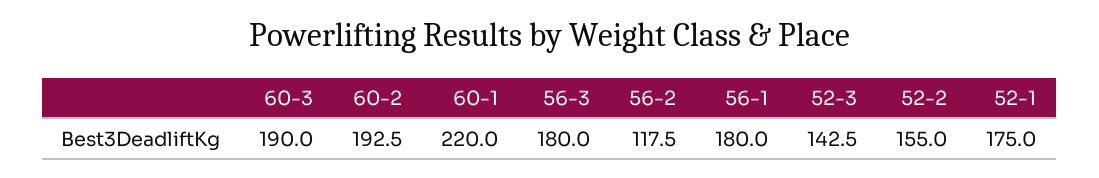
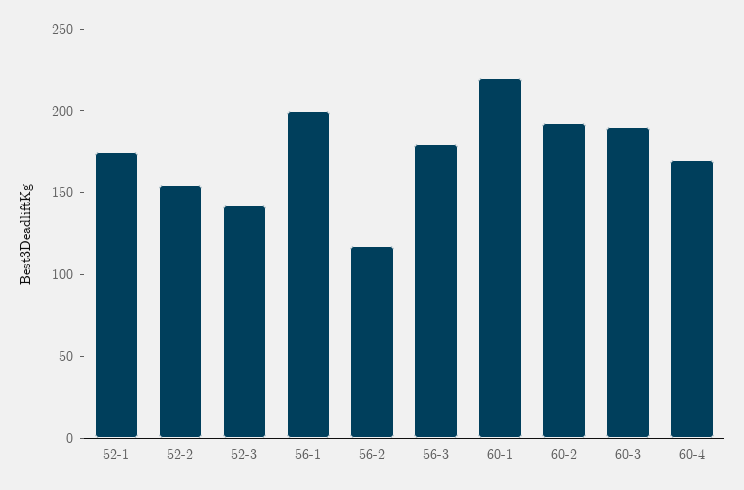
56-1: 180 -> 200
60-4: none -> 170

